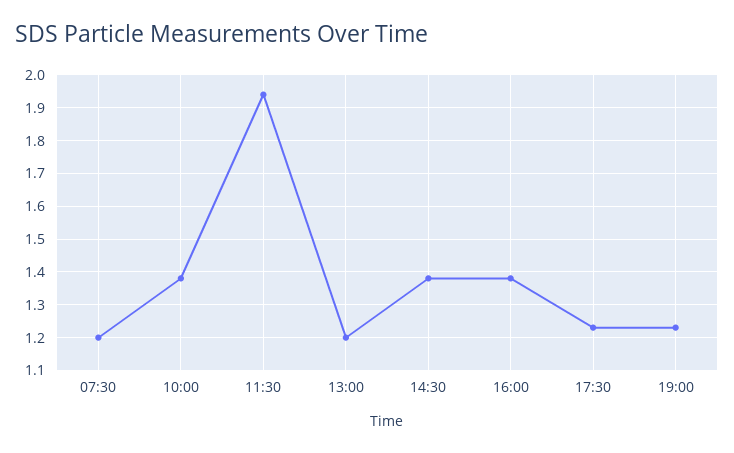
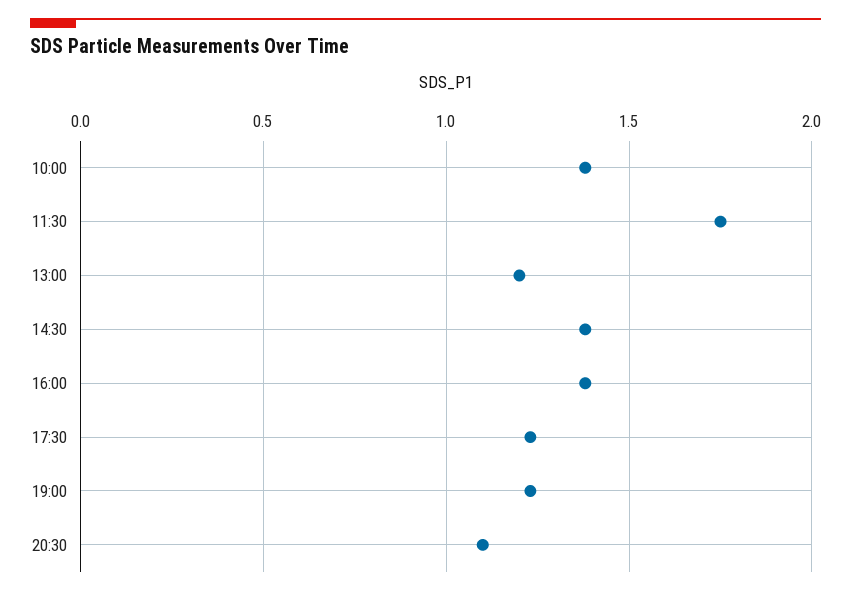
07:30: 1.2 -> none
11:30: 1.95 -> 1.75
20:30: none -> 1.1

